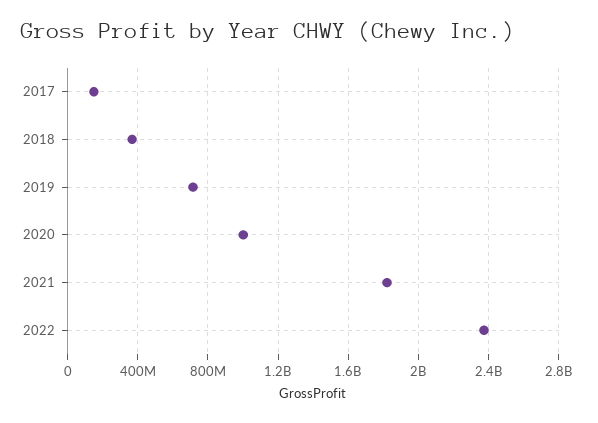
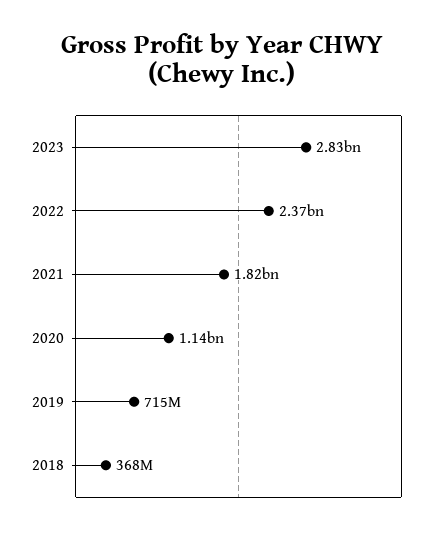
2017: 150000000 -> none
2020: 1000000000 -> 1140000000
2023: none -> 2830000000

